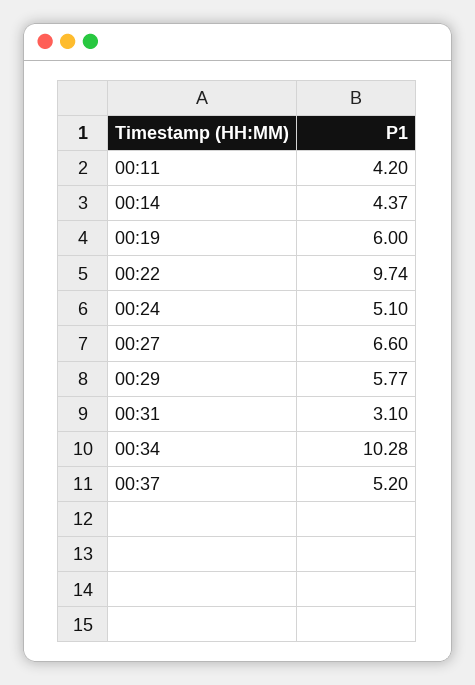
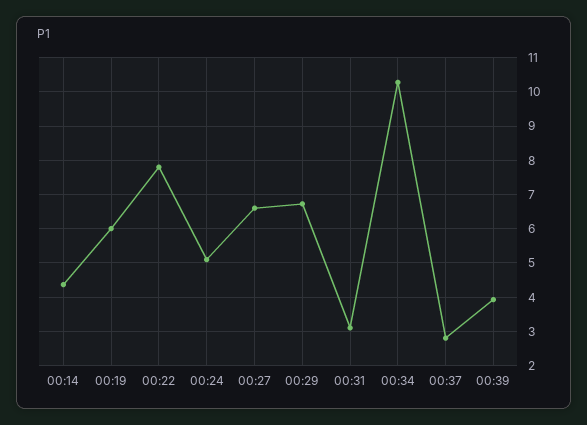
00:11: 4.2 -> none
00:22: 9.74 -> 7.8
00:29: 5.77 -> 6.8
00:37: 5.2 -> 2.8
00:39: none -> 4

